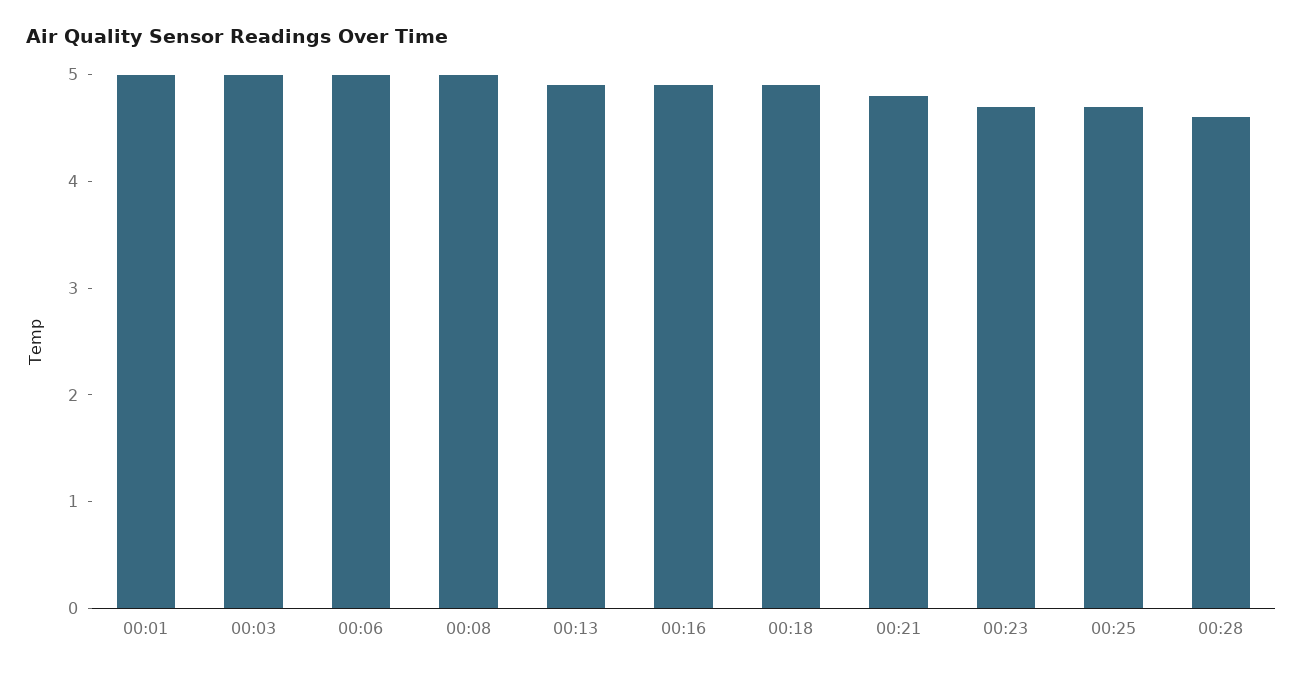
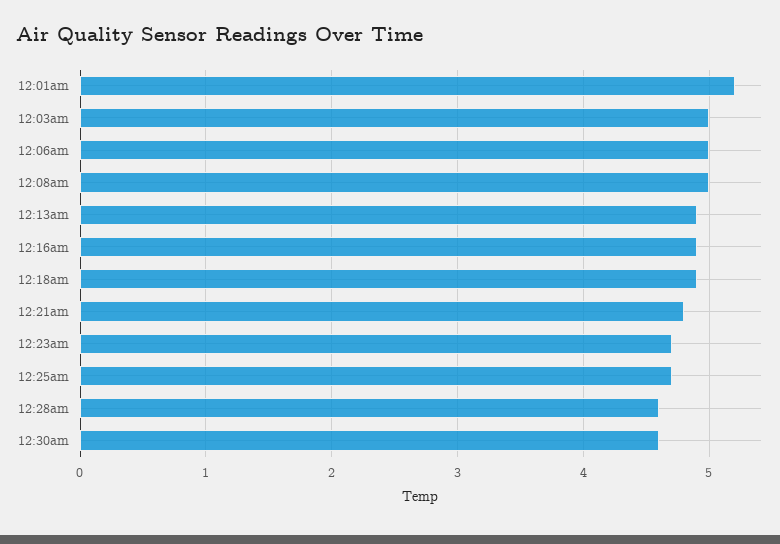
00:01: 5 -> 5.2
12:30am: none -> 4.6

